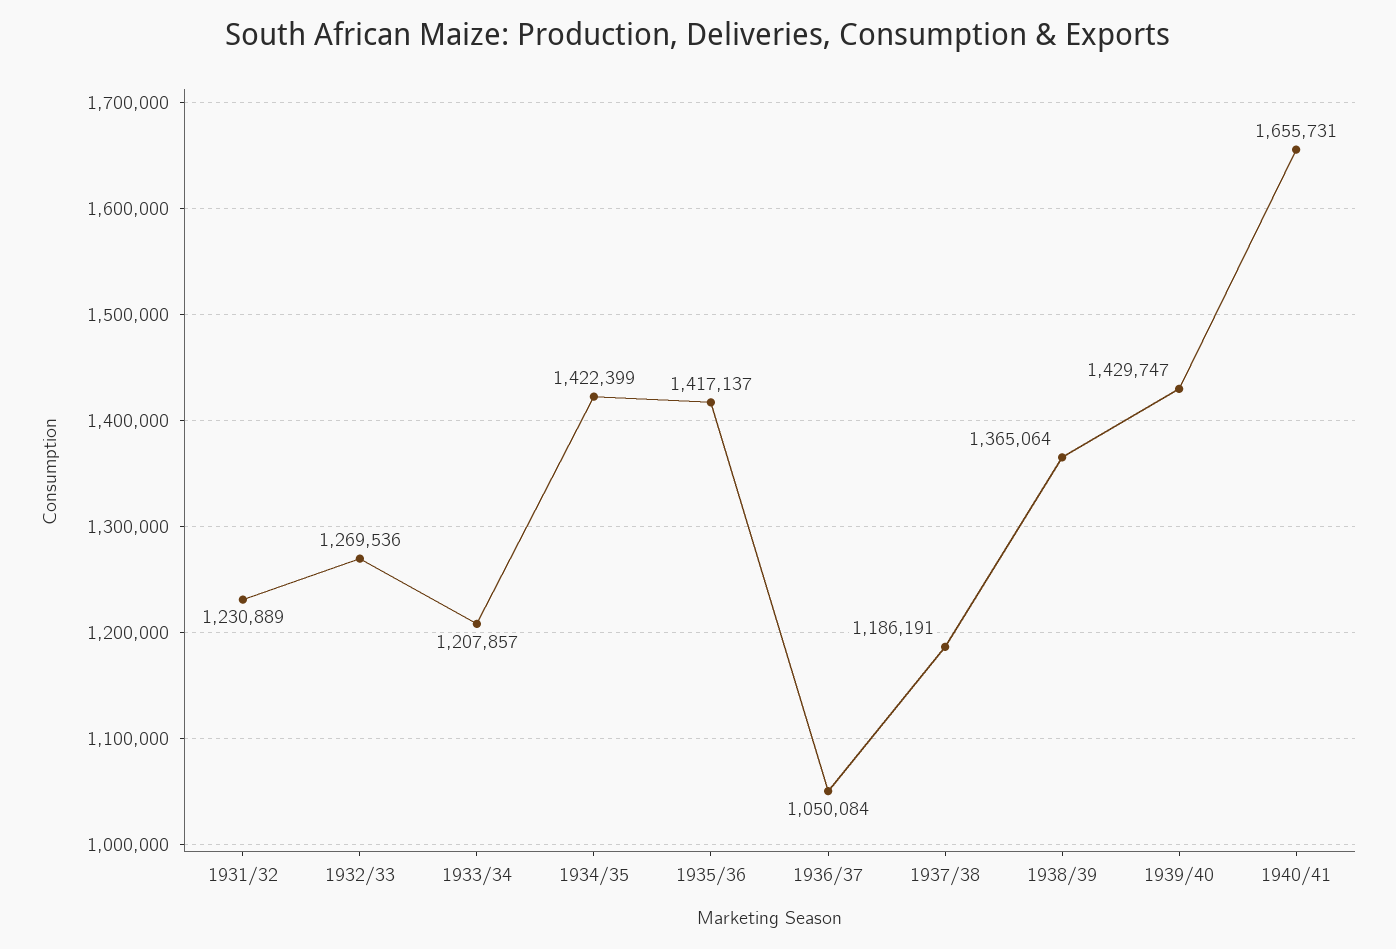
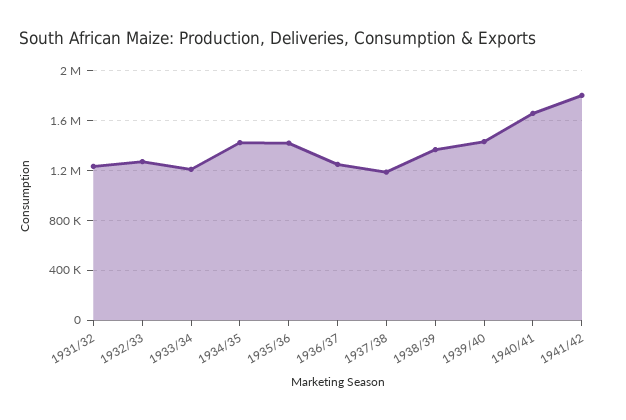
1936/37: 1050084 -> 1250000
1941/42: none -> 1800000

